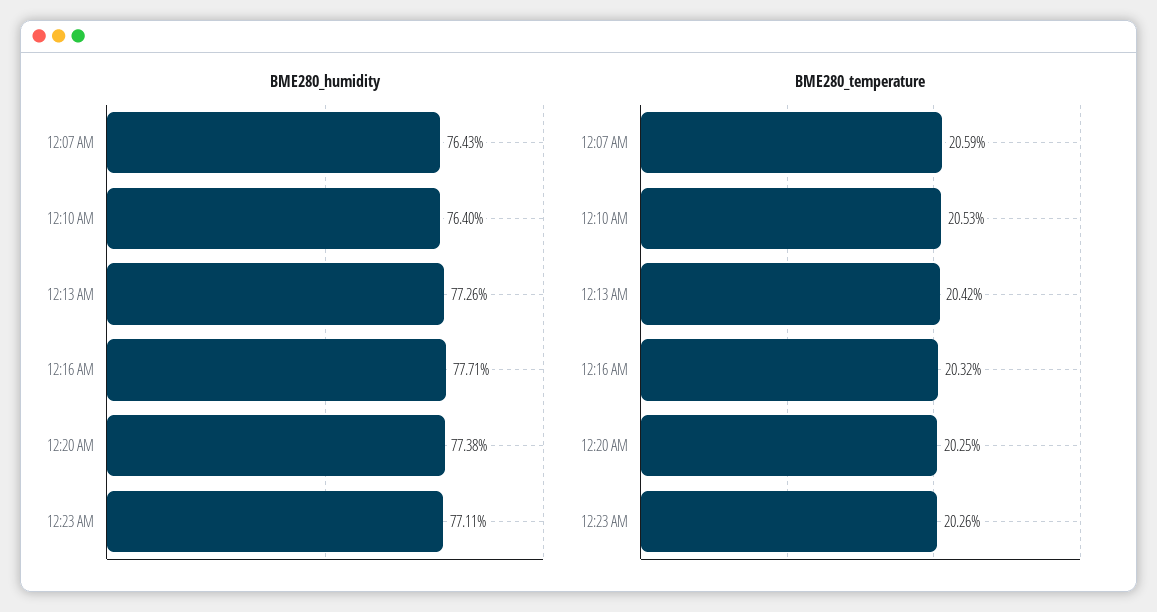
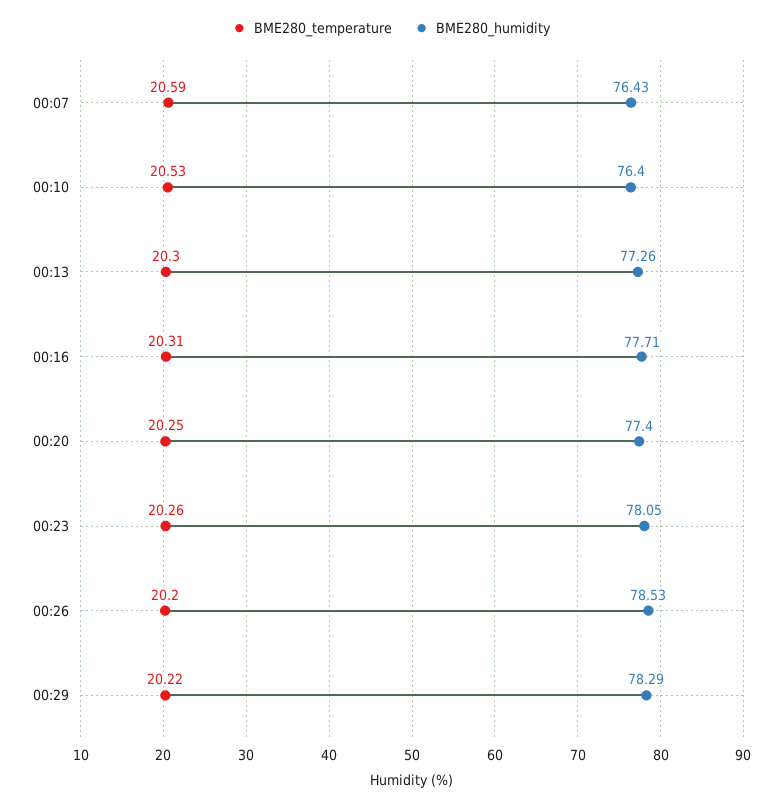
BME280_humidity, 12:20 AM: 77.38 -> 77.4
BME280_humidity, 12:23 AM: 77.11 -> 78.05
BME280_temperature, 12:13 AM: 20.42 -> 20.3
BME280_temperature, 12:16 AM: 20.32 -> 20.31
BME280_temperature, 00:26: none -> 20.2
BME280_humidity, 00:26: none -> 78.53
BME280_temperature, 00:29: none -> 20.22
BME280_humidity, 00:29: none -> 78.29

